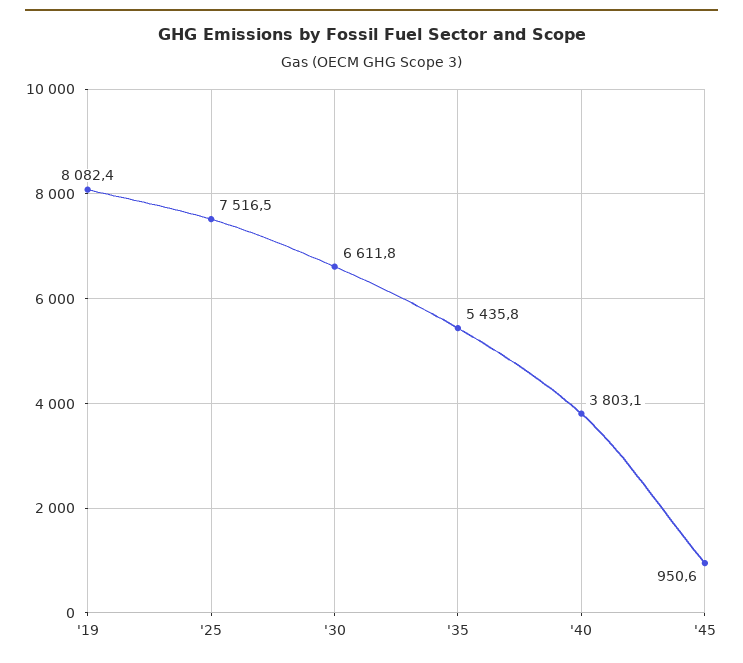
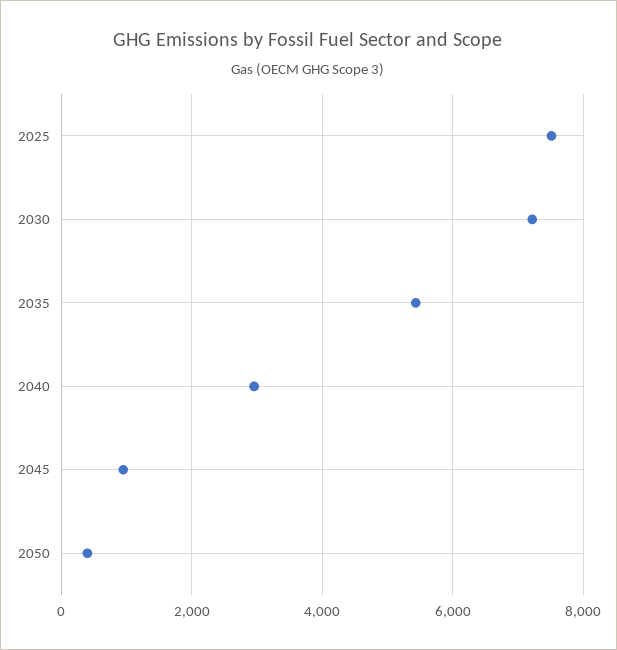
'19: 8082.4 -> none
'30: 6611.8 -> 7200
'40: 3803.1 -> 3000
2050: none -> 400

